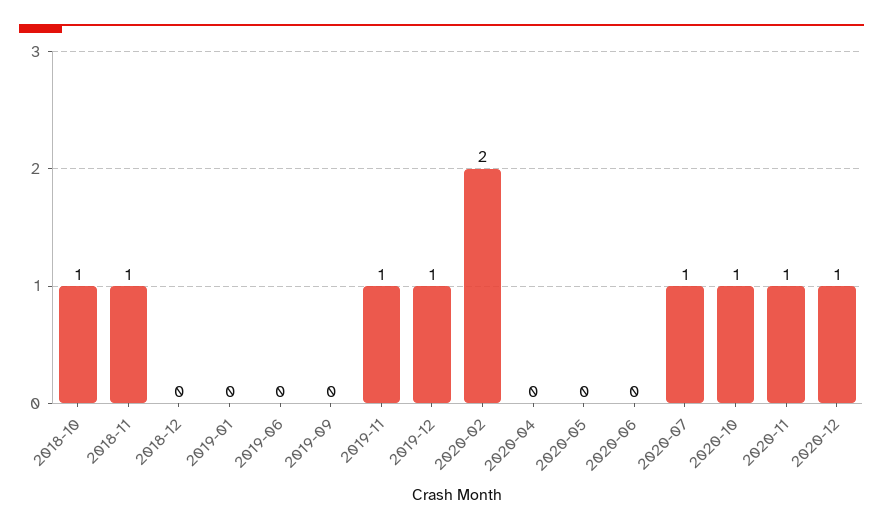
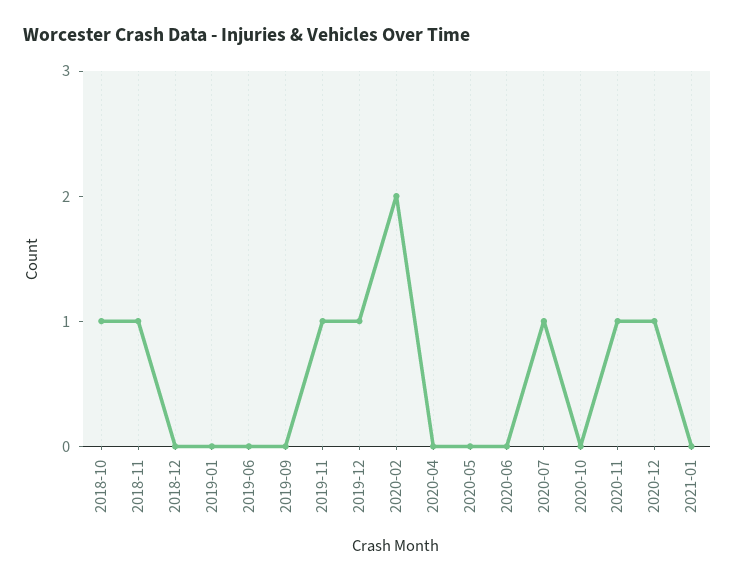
2020-10: 1 -> 0
2021-01: none -> 0

